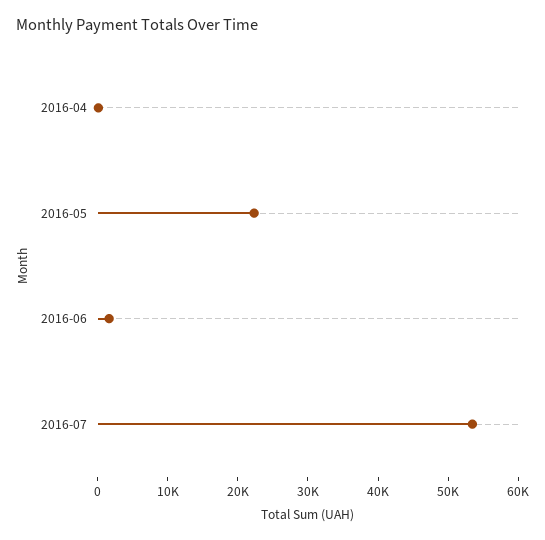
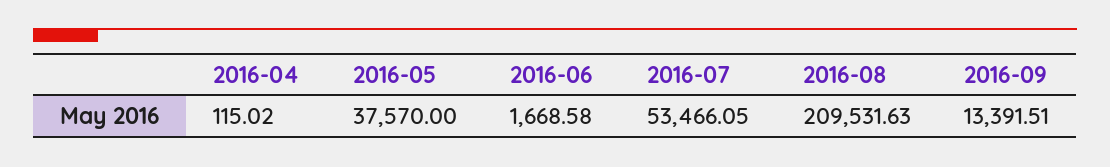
2016-05: 22000 -> 37570
2016-08: none -> 209531.63
2016-09: none -> 13391.51

